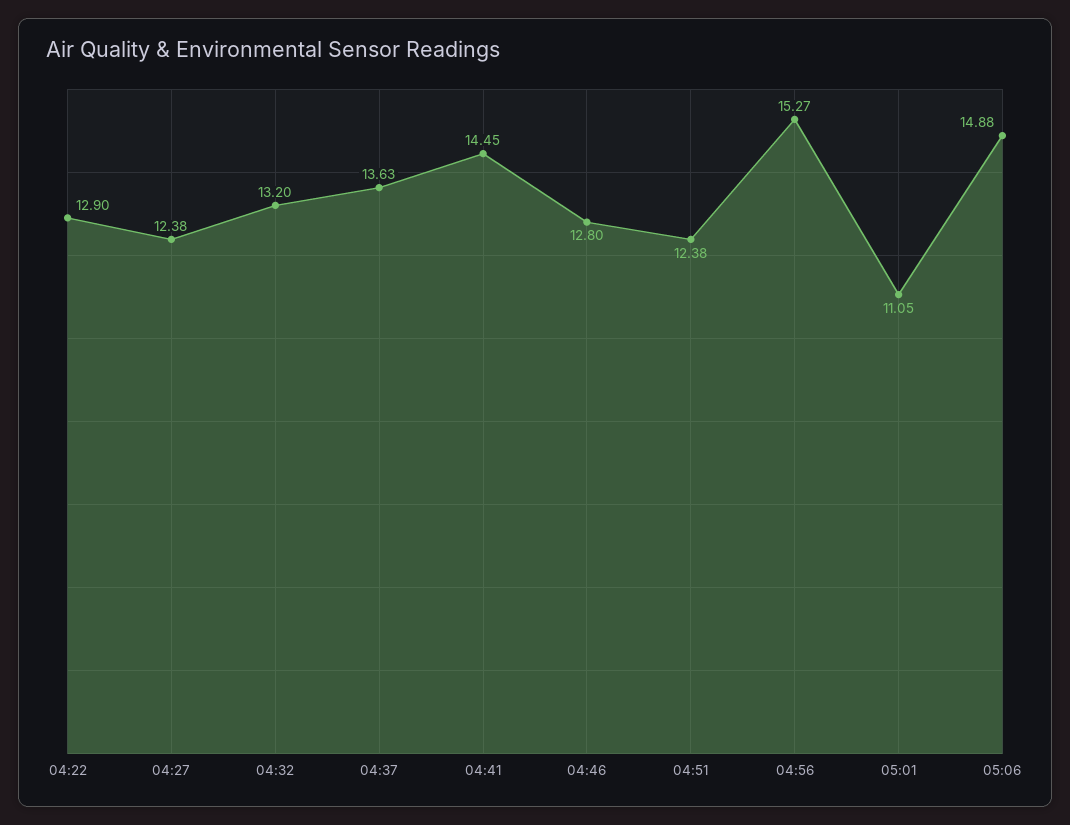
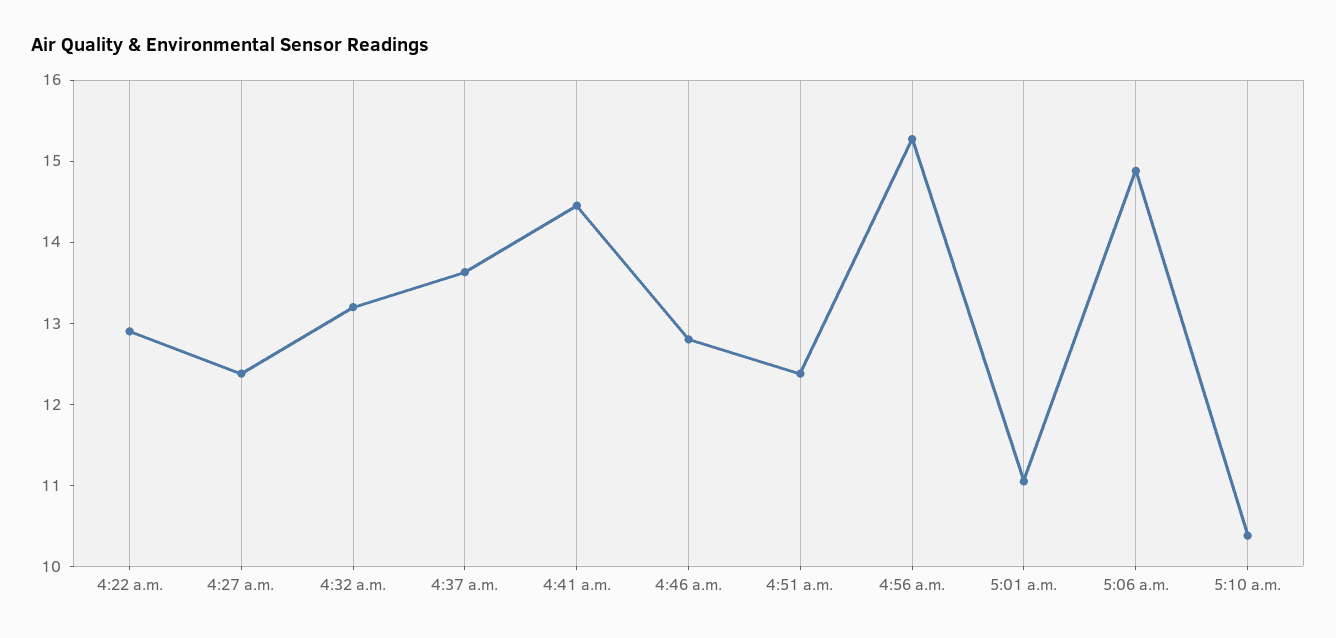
5:10 a.m.: none -> 10.4

